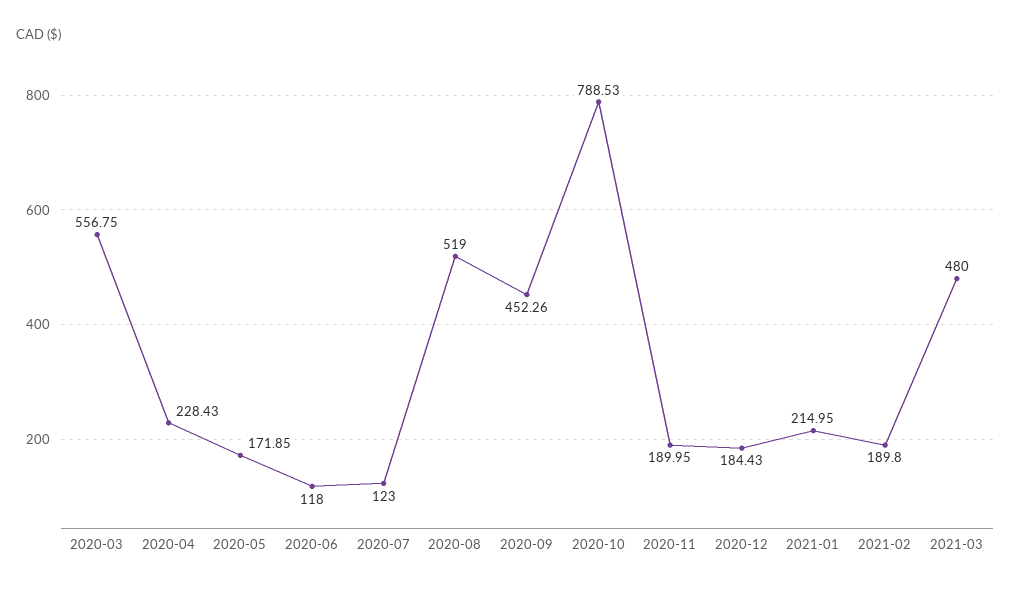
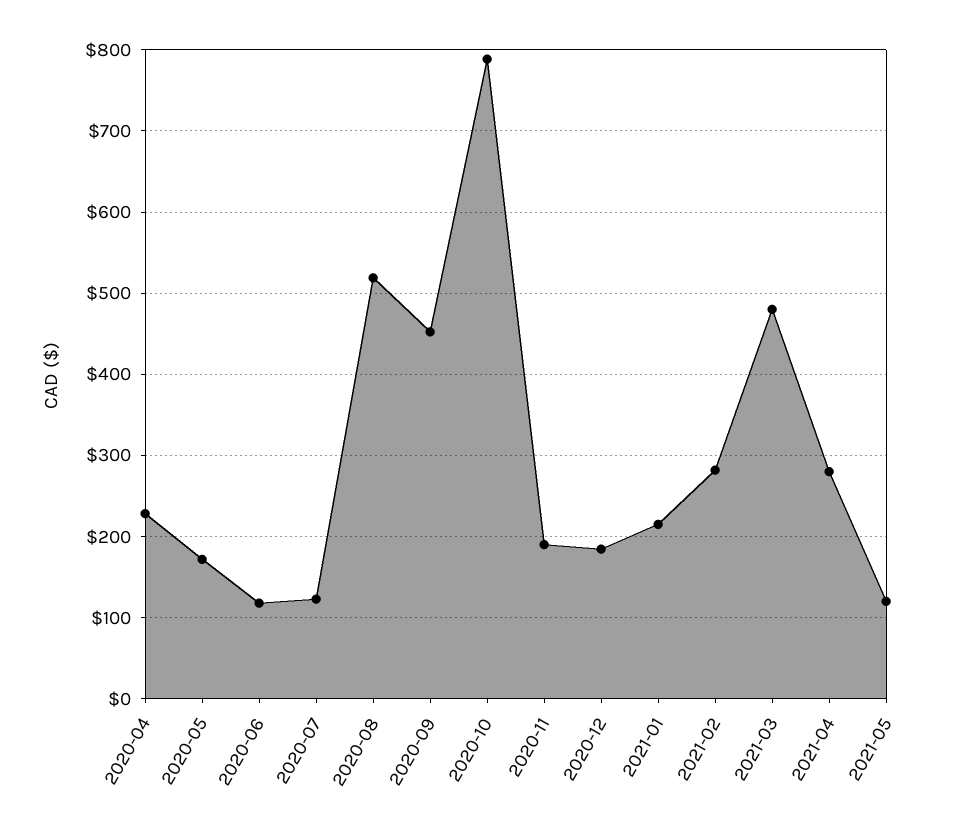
2020-03: 556.75 -> none
2021-02: 189.8 -> 280
2021-04: none -> 280
2021-05: none -> 120

